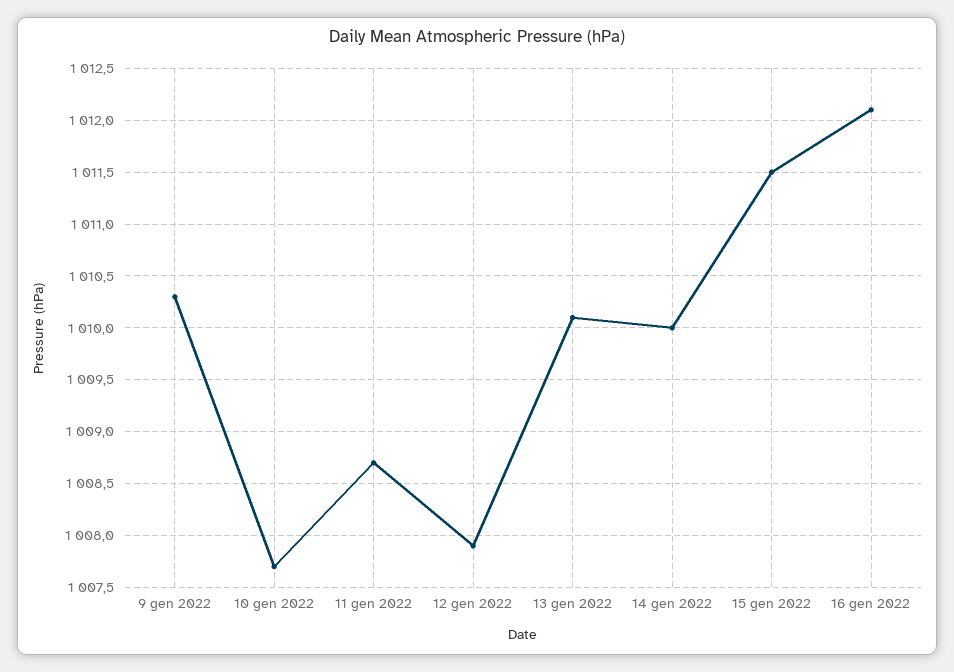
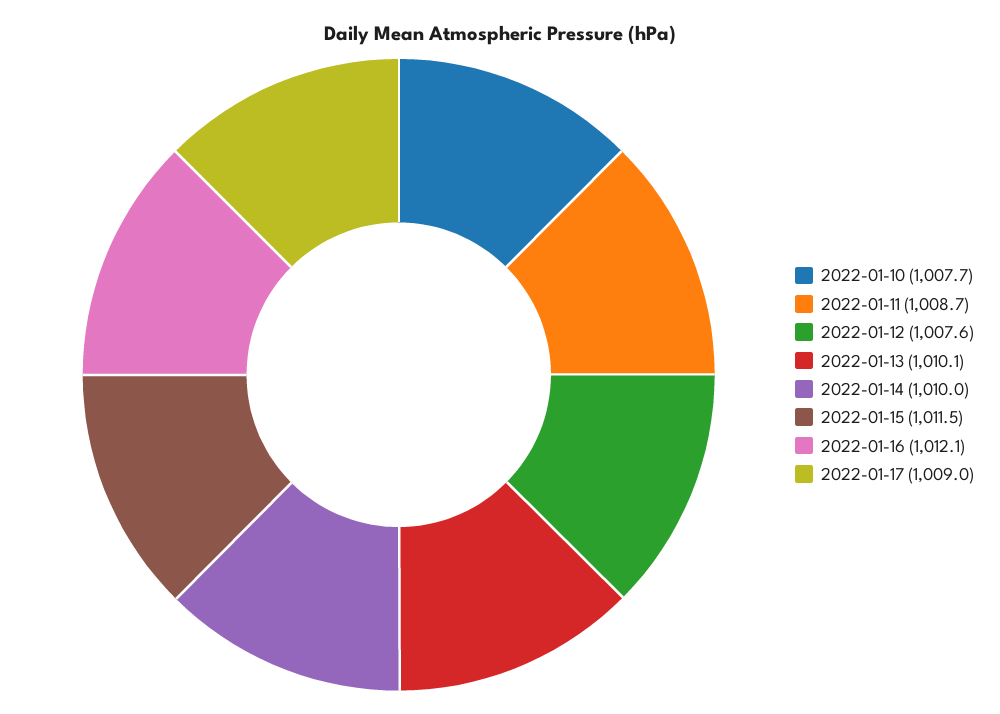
9 gen 2022: 1010.3 -> none
12 gen 2022: 1007.9 -> 1007.6
2022-01-17: none -> 1009

